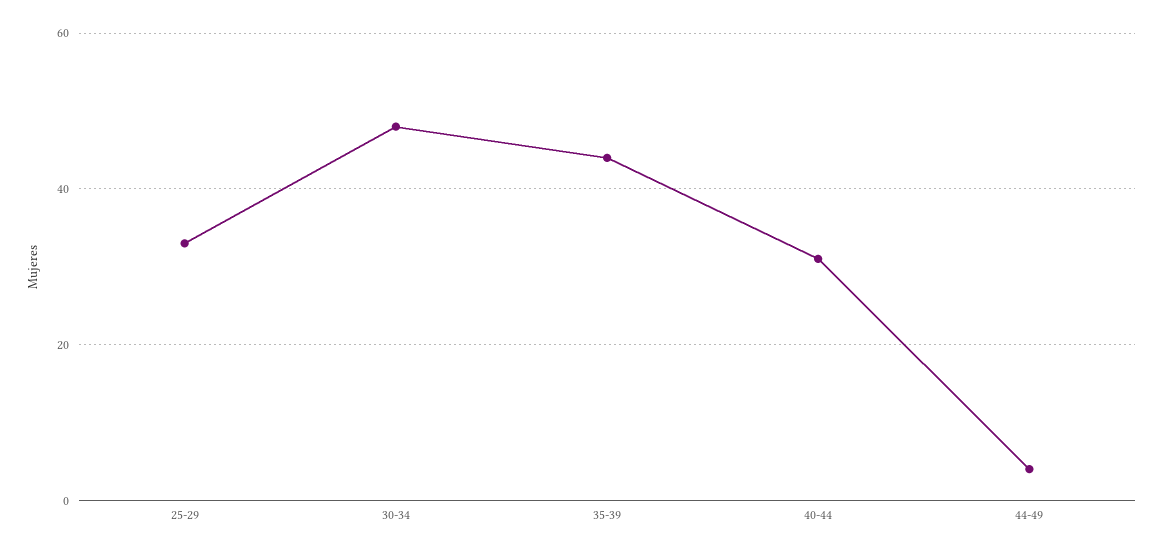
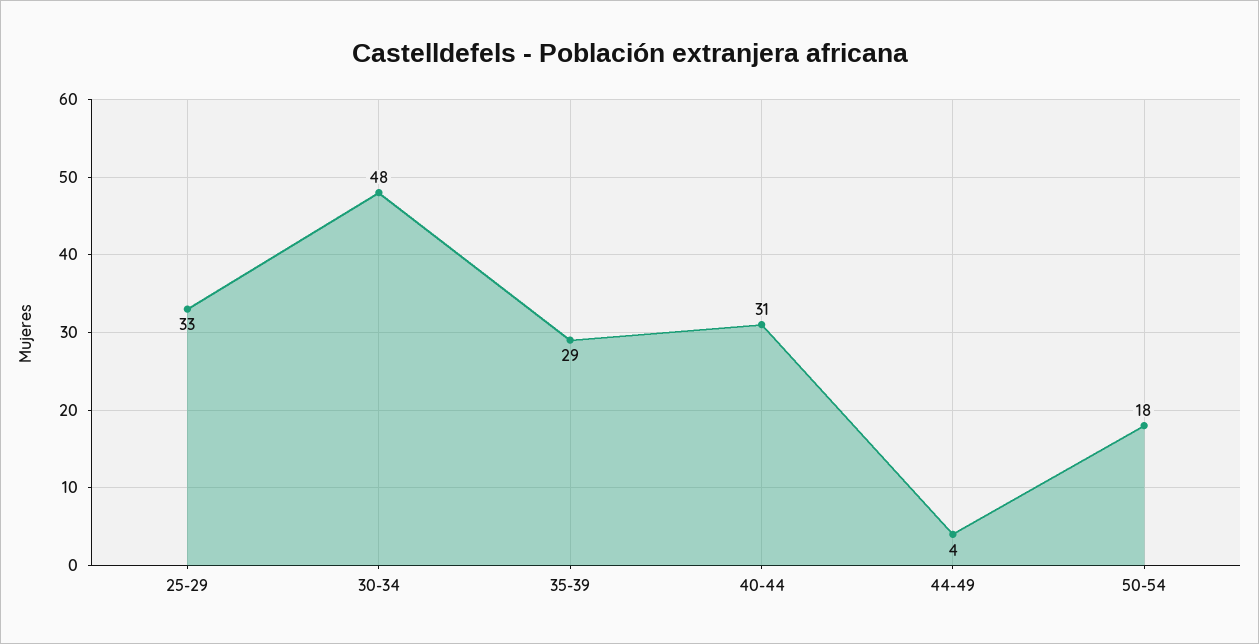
35-39: 45 -> 29
50-54: none -> 18

